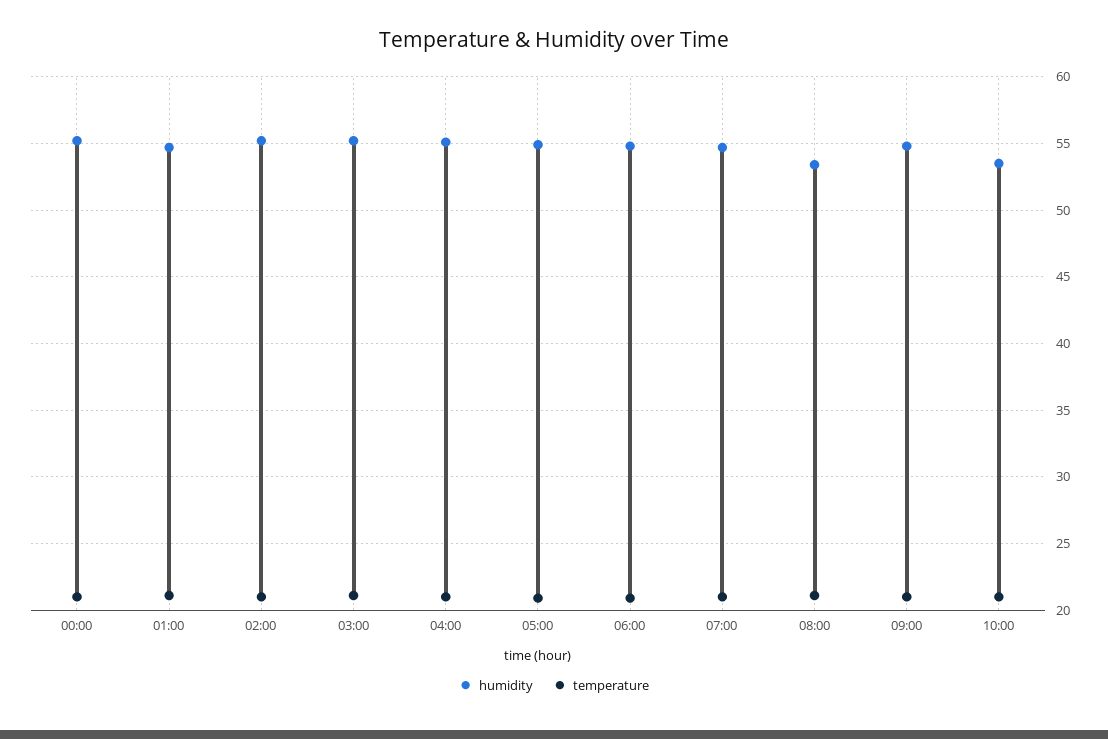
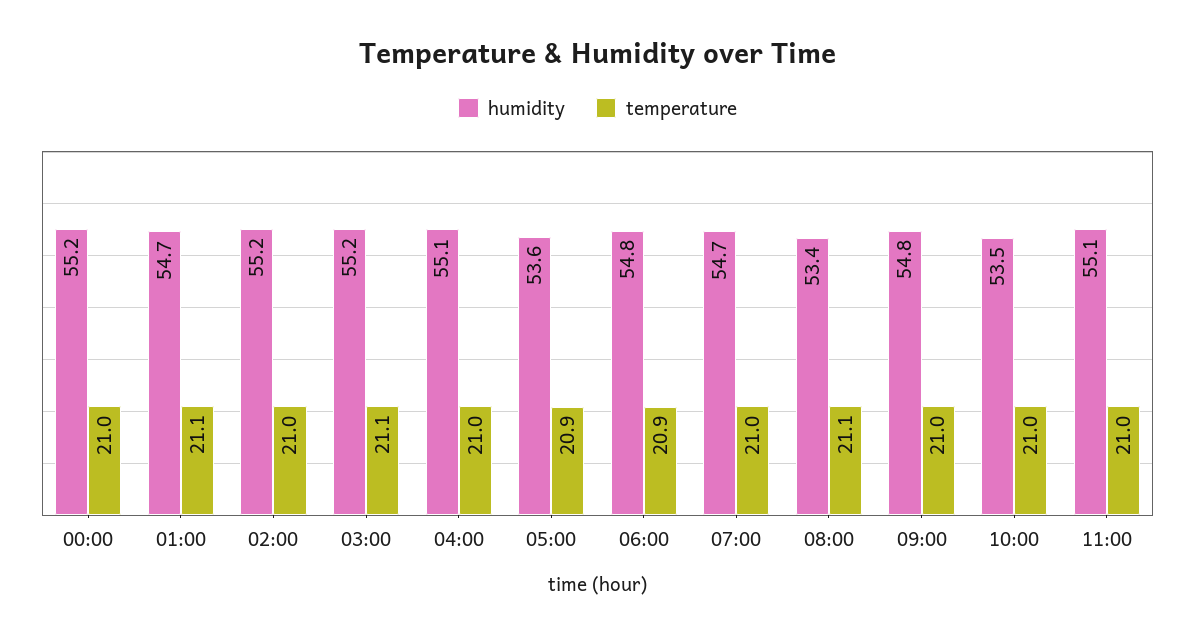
humidity, 05:00: 55 -> 53.6
humidity, 11:00: none -> 55.1
temperature, 11:00: none -> 21

